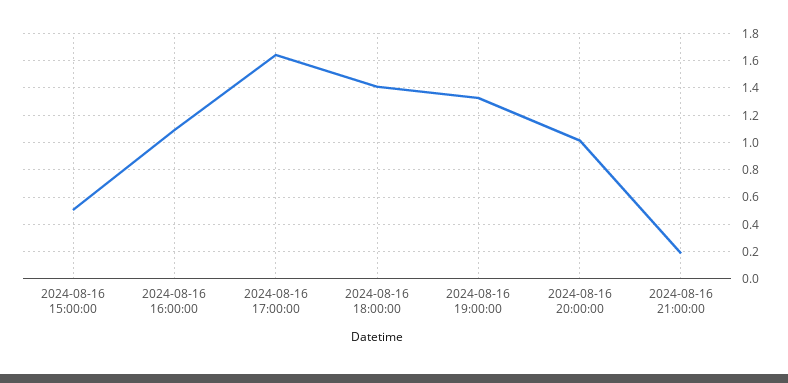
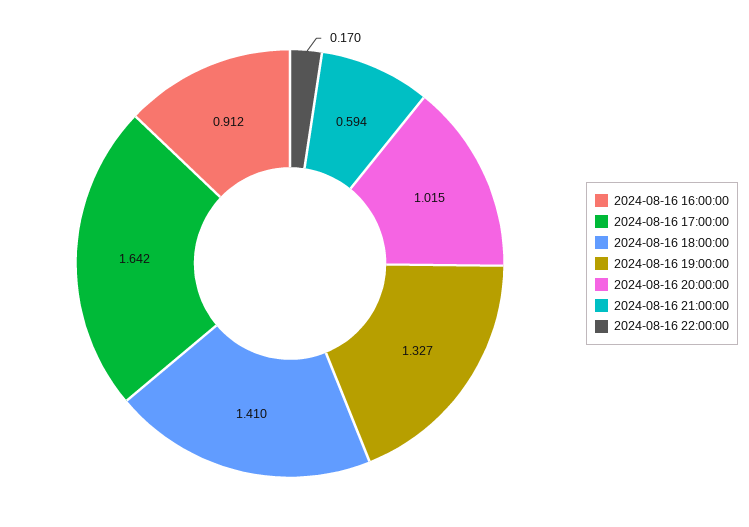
2024-08-16 15:00:00: 0.5 -> none
2024-08-16 16:00:00: 1.1 -> 0.912
2024-08-16 21:00:00: 0.2 -> 0.594
2024-08-16 22:00:00: none -> 0.17

